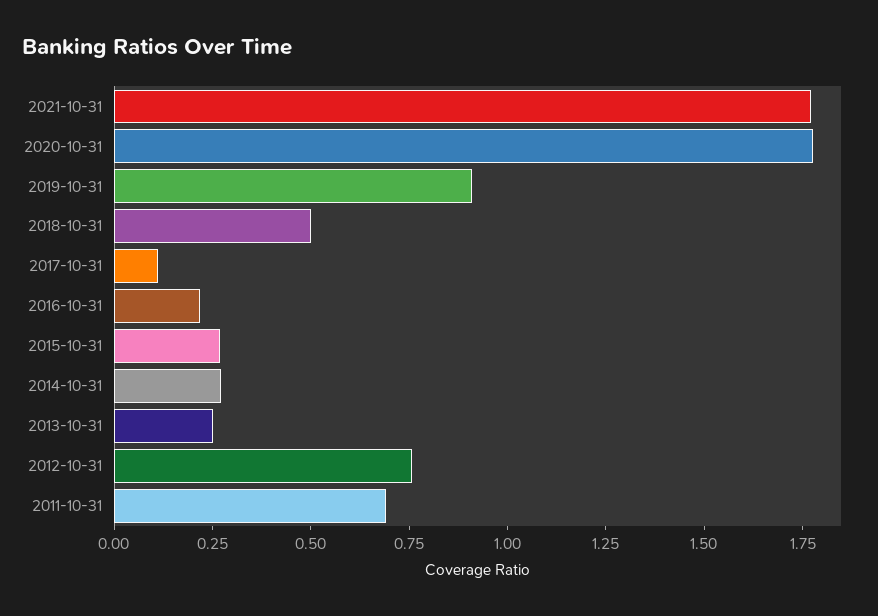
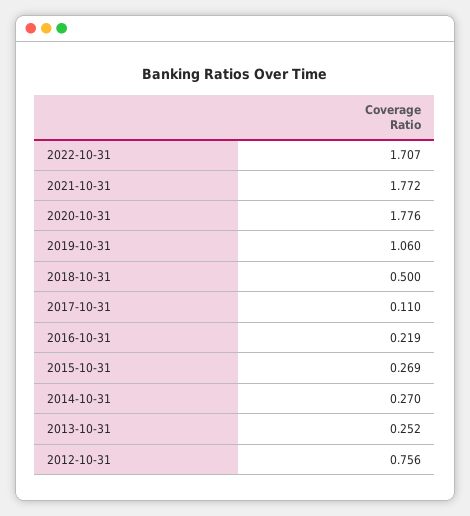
2019-10-31: 0.9 -> 1.06
2011-10-31: 0.7 -> none
2022-10-31: none -> 1.707

